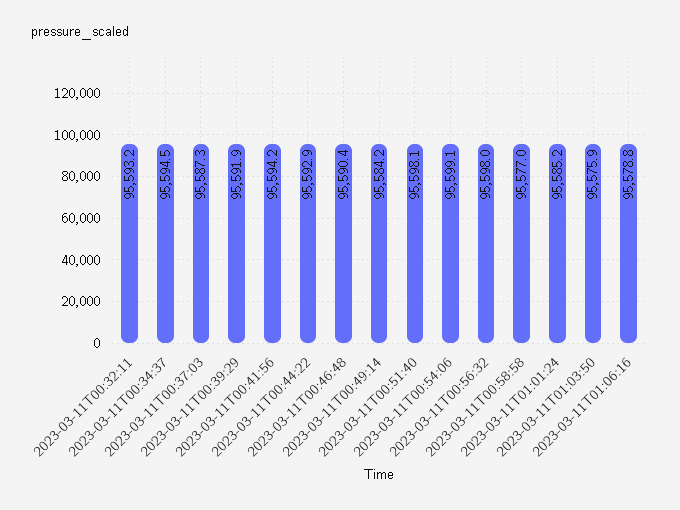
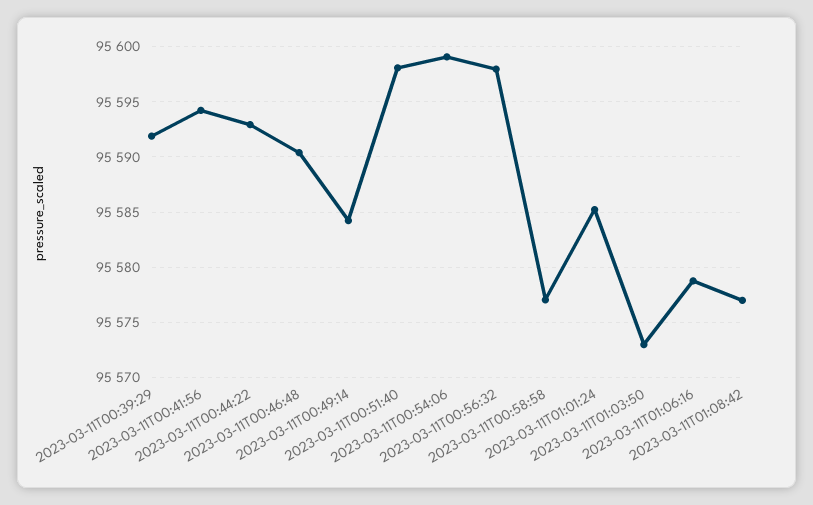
2023-03-11T00:32:11: 95593.2 -> none
2023-03-11T00:34:37: 95594.5 -> none
2023-03-11T00:37:03: 95587.3 -> none
2023-03-11T01:03:50: 95575.9 -> 95573
2023-03-11T01:08:42: none -> 95577

